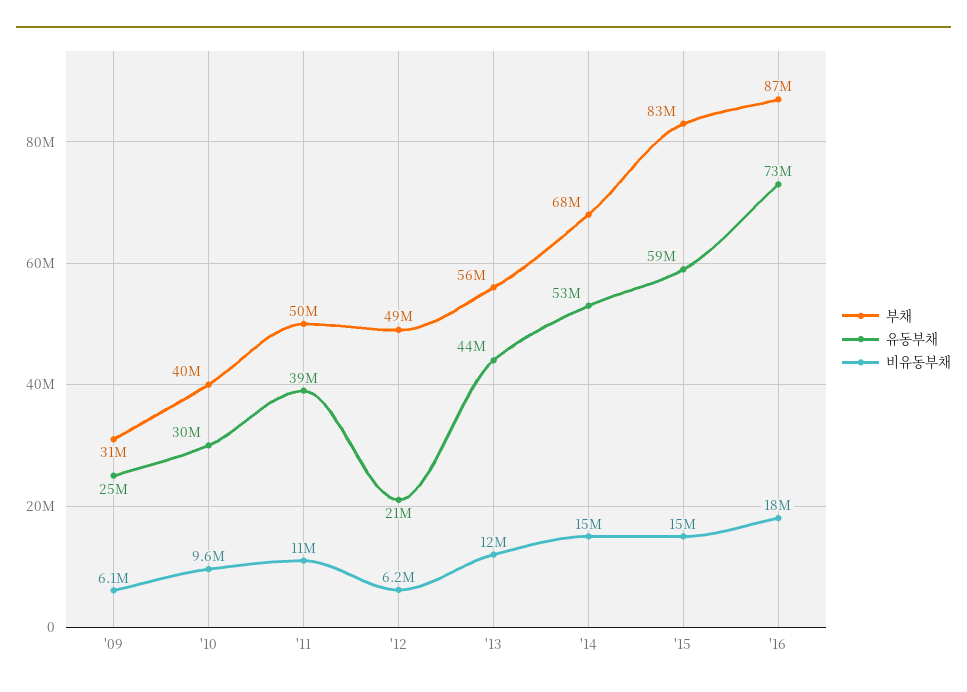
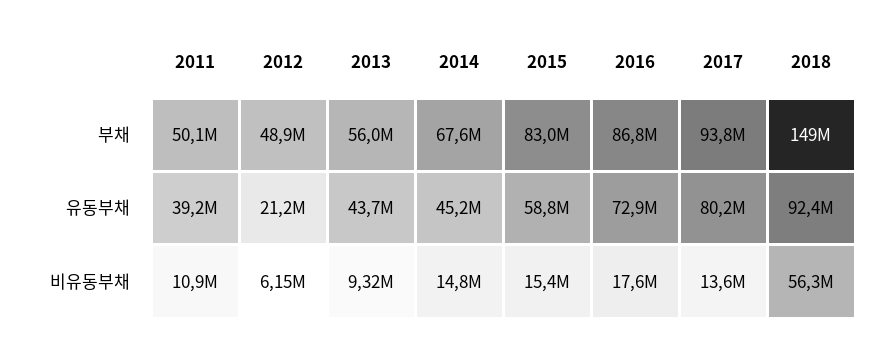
부채, '09: 31000000 -> none
유동부채, '09: 25000000 -> none
비유동부채, '09: 6100000 -> none
부채, '10: 40000000 -> none
유동부채, '10: 30000000 -> none
비유동부채, '10: 9600000 -> none
비유동부채, '13: 12000000 -> 9320000
유동부채, '14: 53000000 -> 45200000
부채, 2017: none -> 93800000
부채, 2018: none -> 149000000
유동부채, 2017: none -> 80200000
유동부채, 2018: none -> 92400000
비유동부채, 2017: none -> 13600000
비유동부채, 2018: none -> 56300000

